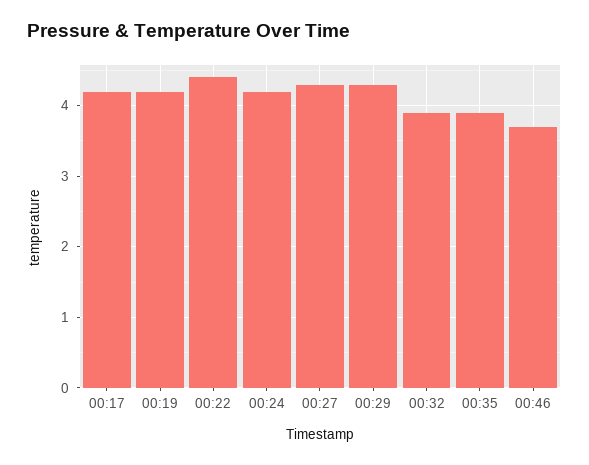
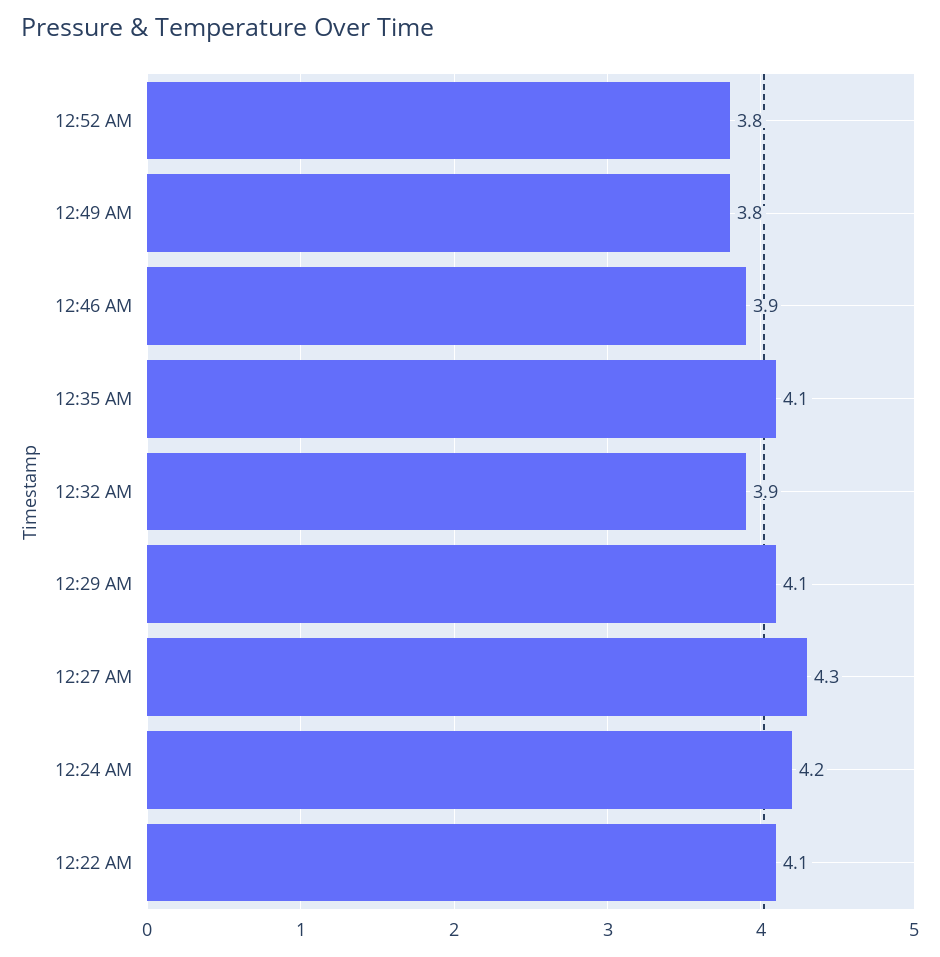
00:17: 4.2 -> none
00:19: 4.2 -> none
00:22: 4.4 -> 4.1
00:29: 4.3 -> 4.1
00:35: 3.9 -> 4.1
00:46: 3.7 -> 3.9
12:52 AM: none -> 3.8
12:49 AM: none -> 3.8

